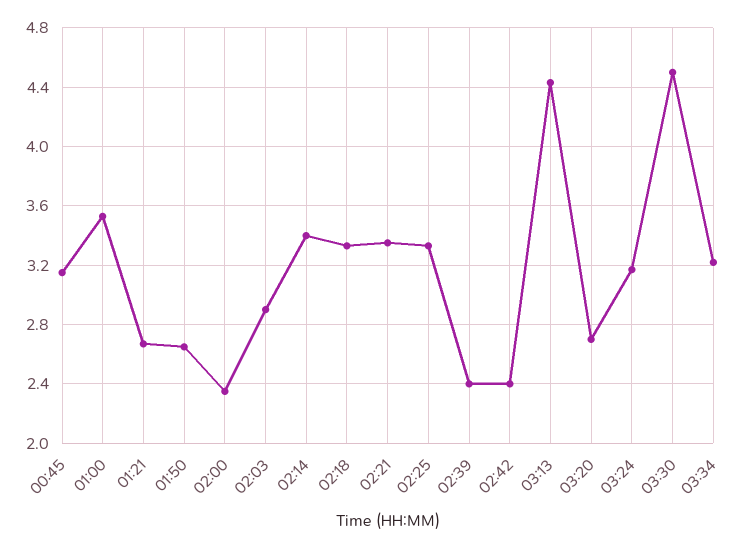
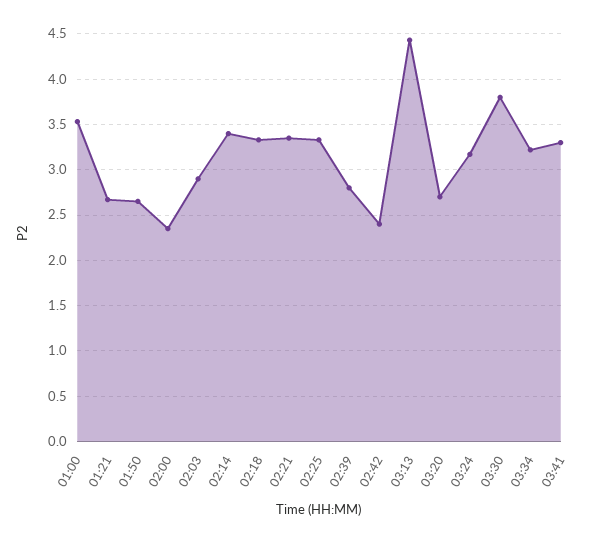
00:45: 3.15 -> none
02:39: 2.4 -> 2.8
03:30: 4.5 -> 3.8
03:41: none -> 3.3

